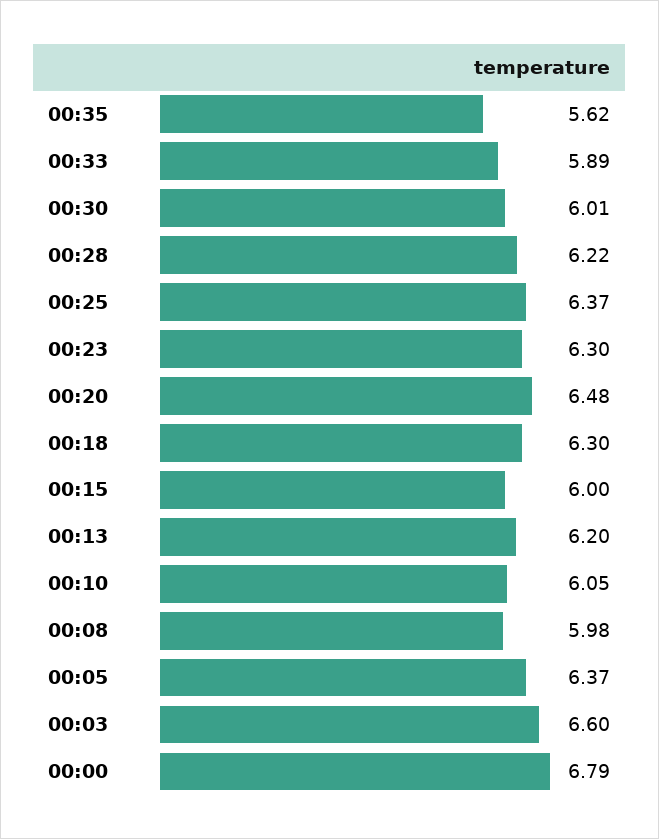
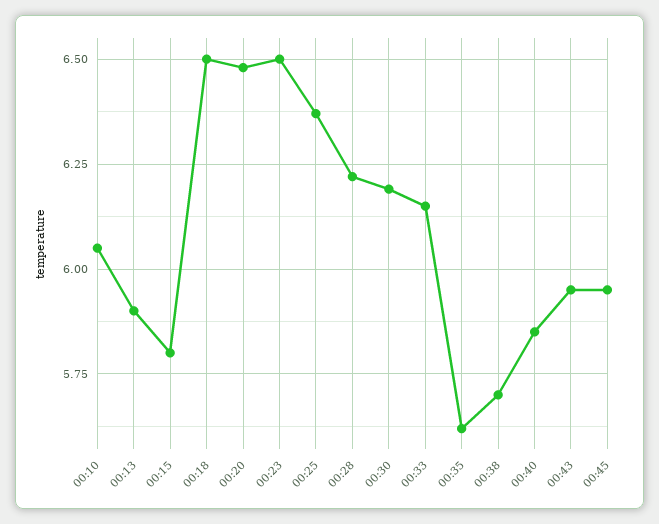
00:33: 5.89 -> 6.15
00:30: 6.01 -> 6.2
00:23: 6.3 -> 6.5
00:18: 6.3 -> 6.5
00:15: 6 -> 5.8
00:13: 6.2 -> 5.9
00:08: 5.98 -> none
00:05: 6.37 -> none
00:03: 6.6 -> none
00:00: 6.79 -> none
00:38: none -> 5.7
00:40: none -> 5.85
00:43: none -> 5.95
00:45: none -> 5.95

